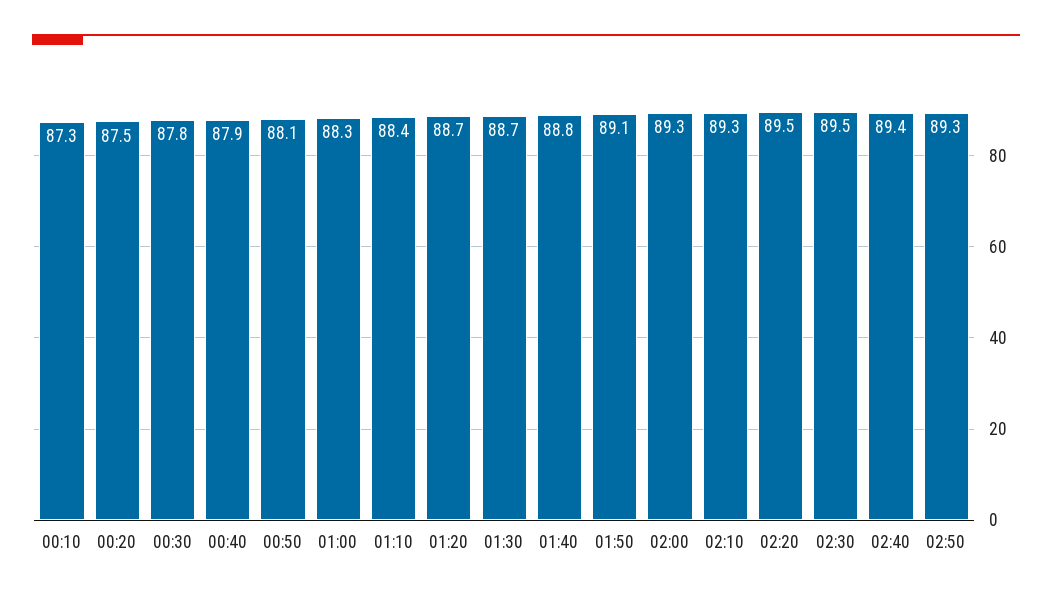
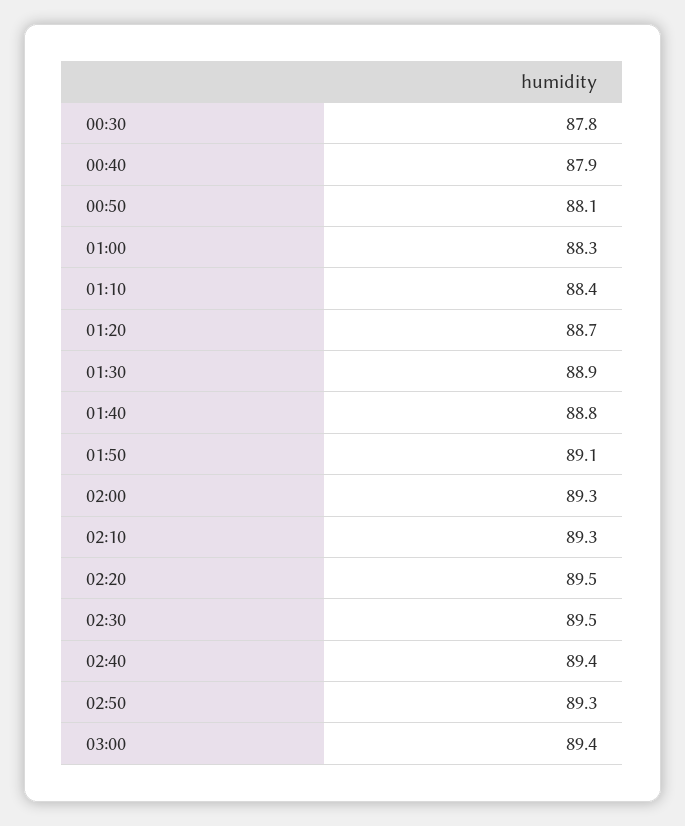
00:10: 87.3 -> none
00:20: 87.5 -> none
01:30: 88.7 -> 88.9
03:00: none -> 89.4

